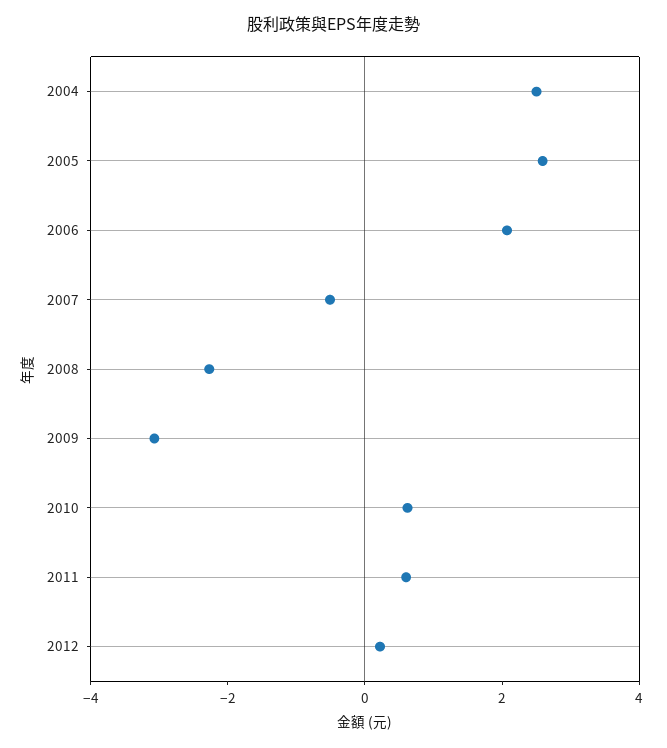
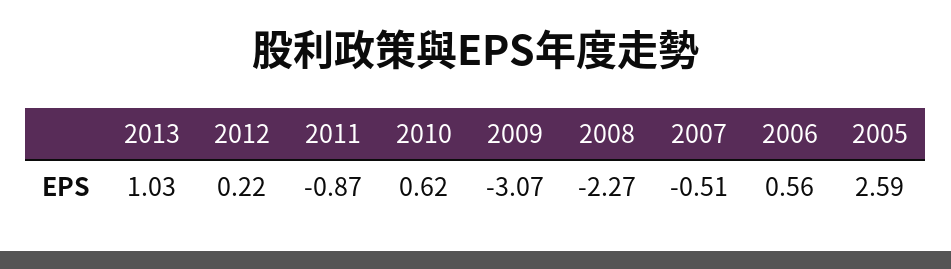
2004: 2.5 -> none
2006: 2 -> 0.56
2011: 0.5 -> -0.87
2013: none -> 1.03

